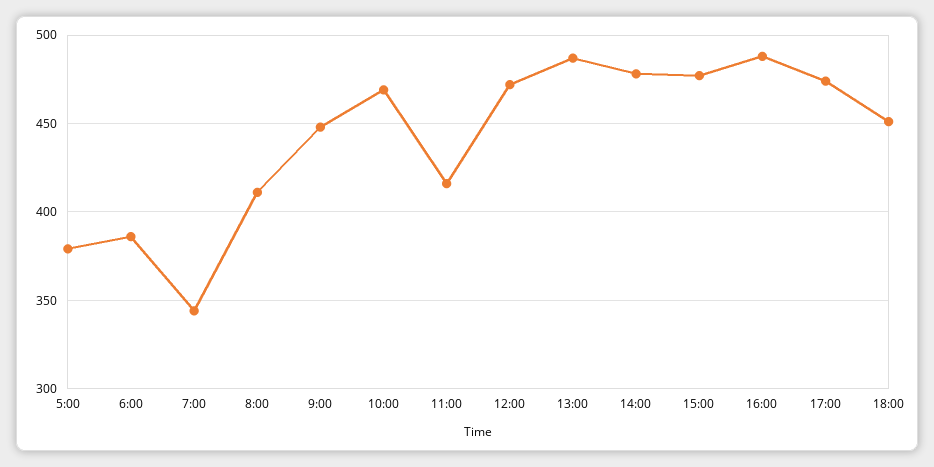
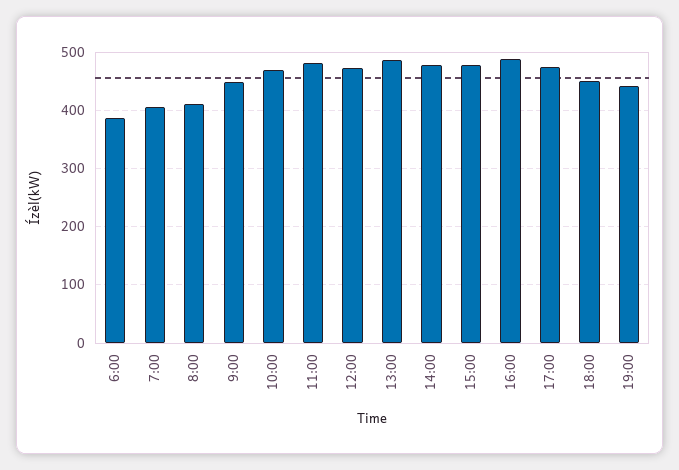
5:00: 380 -> none
7:00: 345 -> 400
11:00: 415 -> 480
19:00: none -> 440

